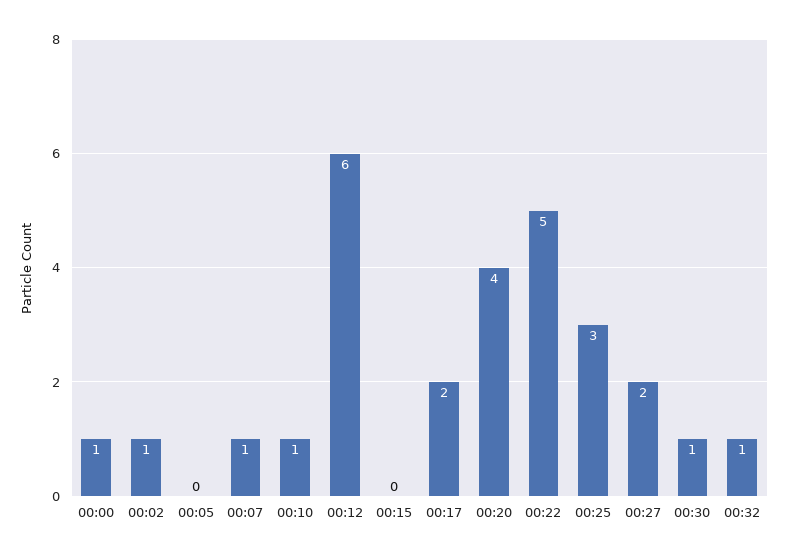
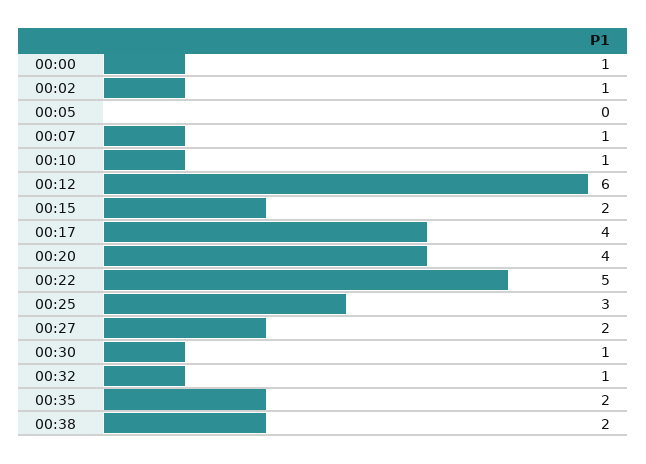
00:15: 0 -> 2
00:17: 2 -> 4
00:35: none -> 2
00:38: none -> 2

